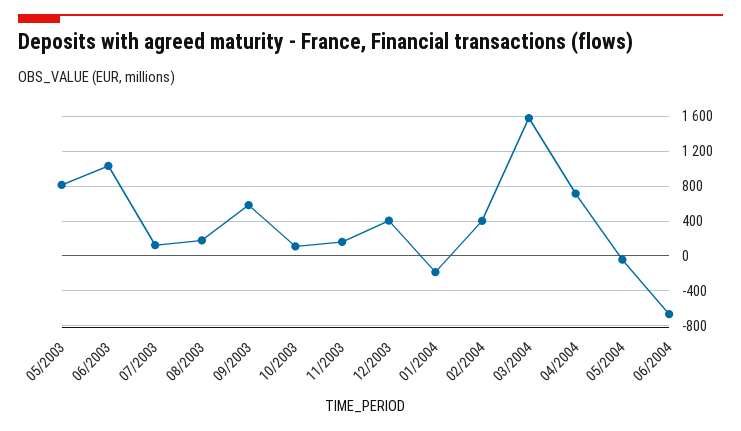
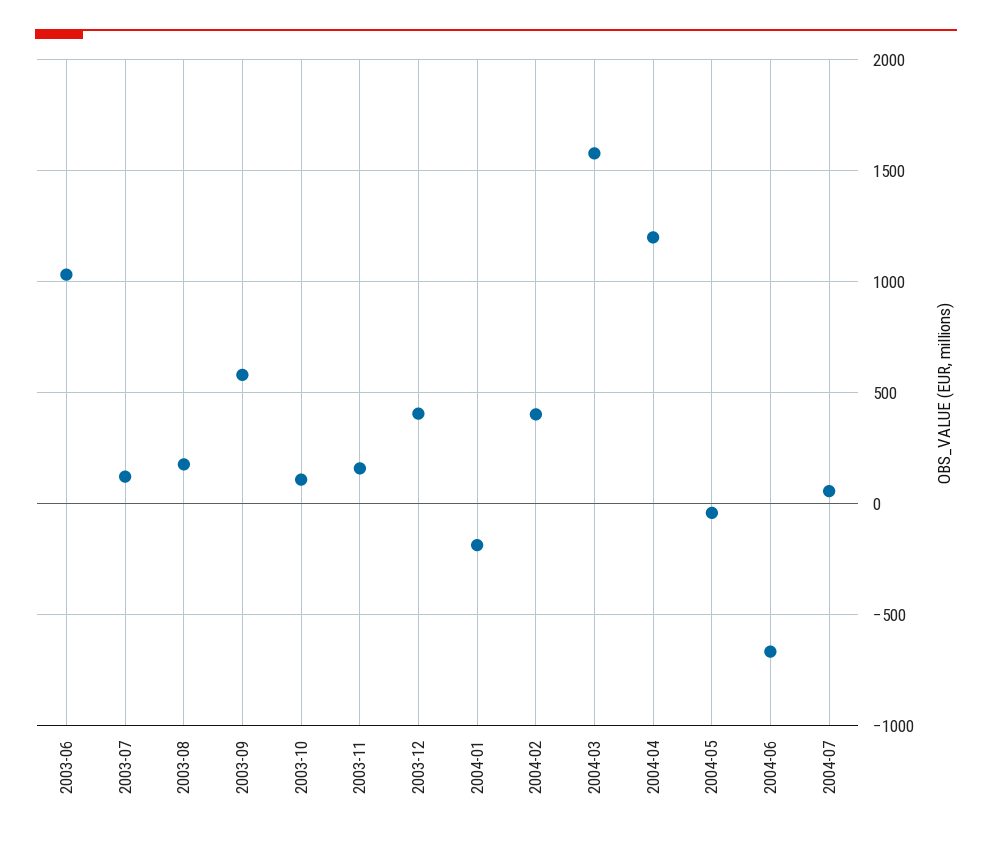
05/2003: 800 -> none
04/2004: 700 -> 1200
2004-07: none -> 50

